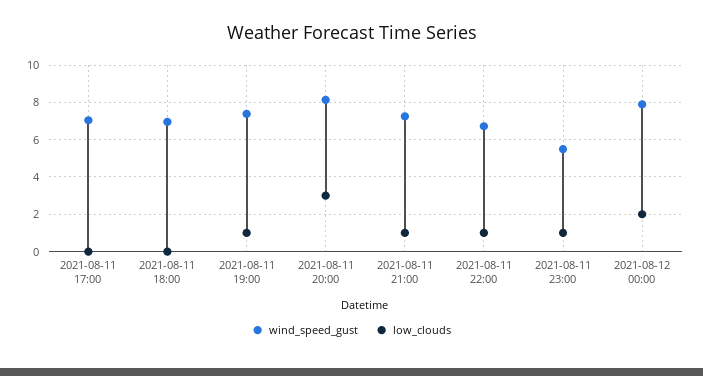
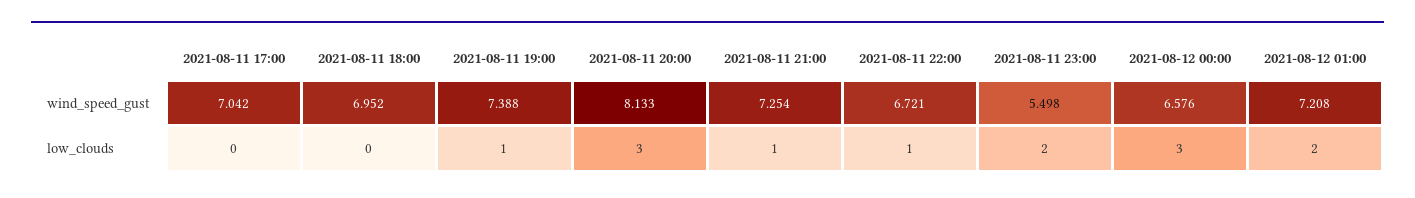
low_clouds, 2021-08-11 23:00: 1 -> 2
wind_speed_gust, 2021-08-12 00:00: 8 -> 6.576
low_clouds, 2021-08-12 00:00: 2 -> 3
wind_speed_gust, 2021-08-12 01:00: none -> 7.208
low_clouds, 2021-08-12 01:00: none -> 2

